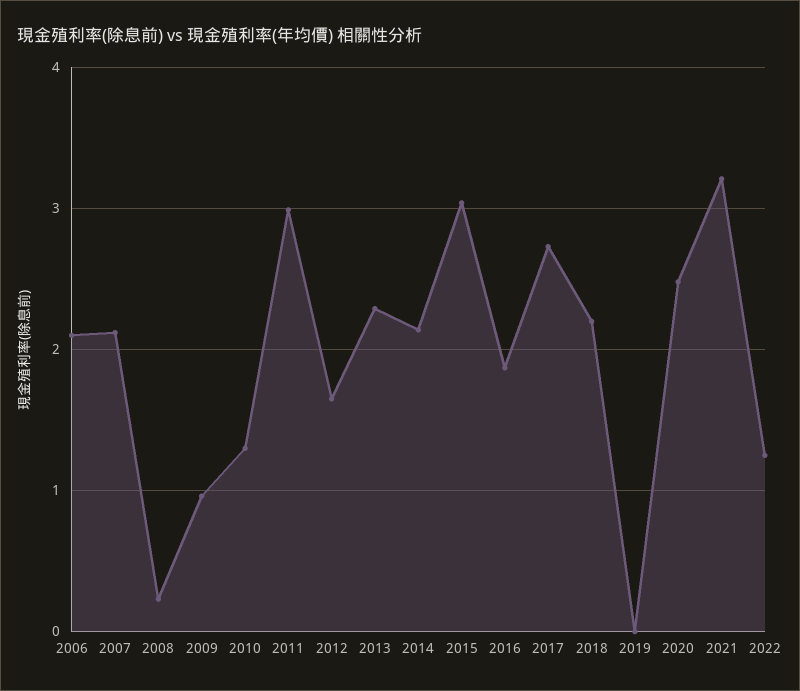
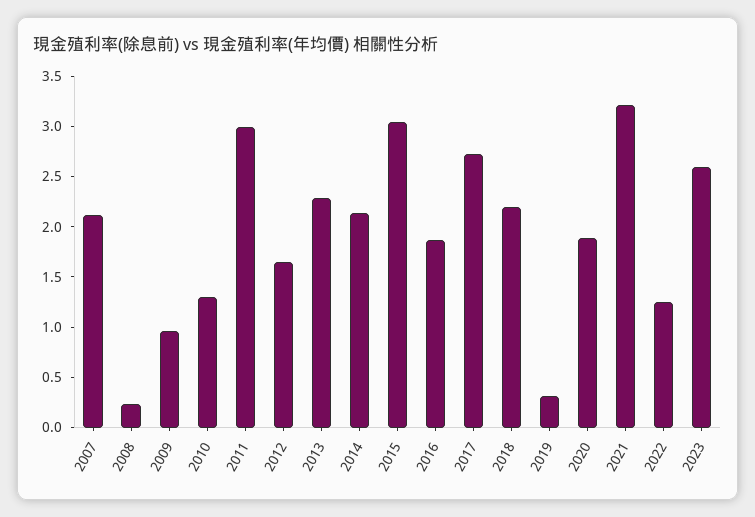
2006: 2.1 -> none
2019: 0 -> 0.3
2020: 2.5 -> 1.9
2023: none -> 2.6

